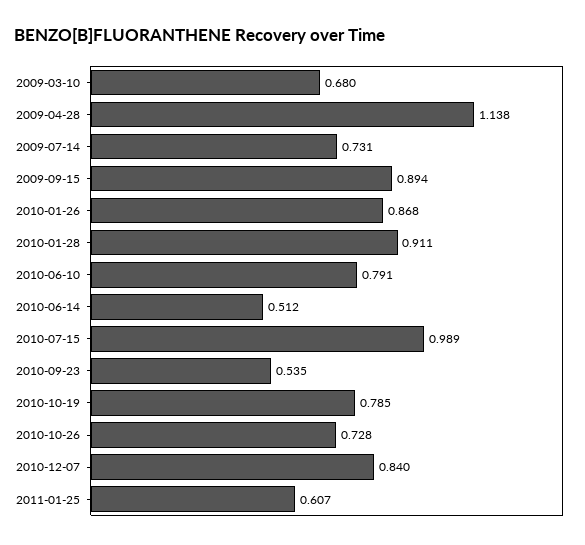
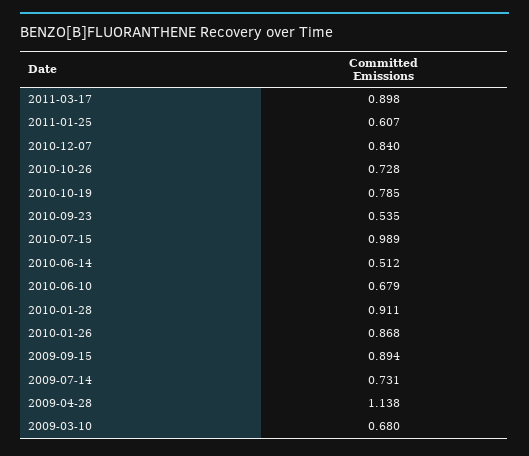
2010-06-10: 0.791 -> 0.679
2011-03-17: none -> 0.898

